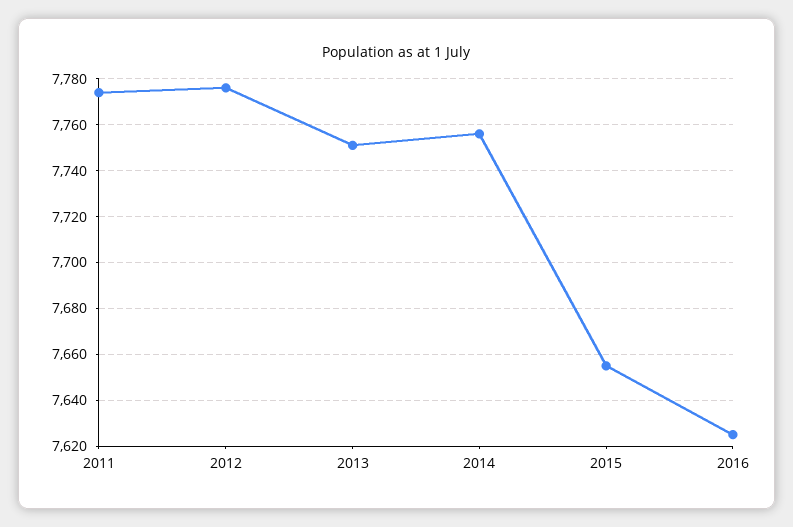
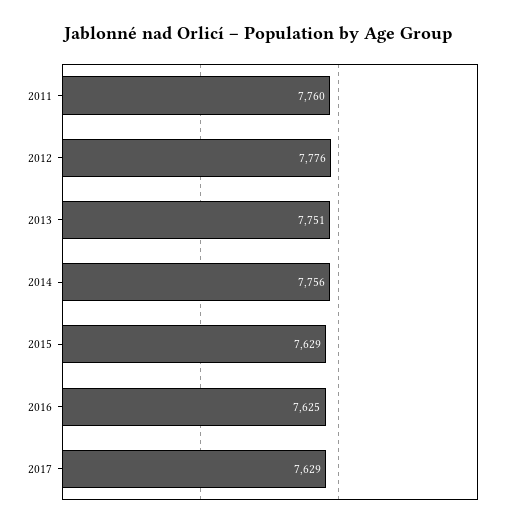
2011: 7775 -> 7760
2015: 7655 -> 7629
2017: none -> 7629

